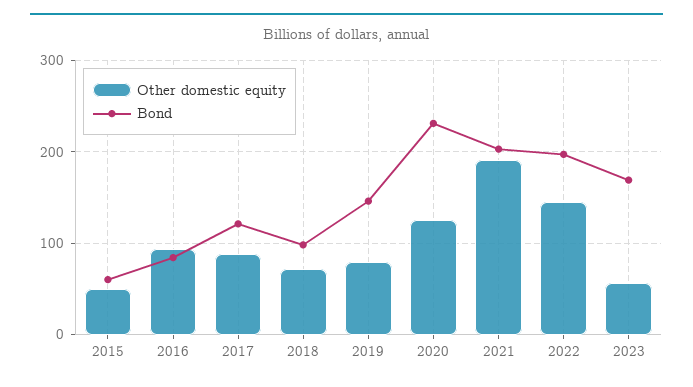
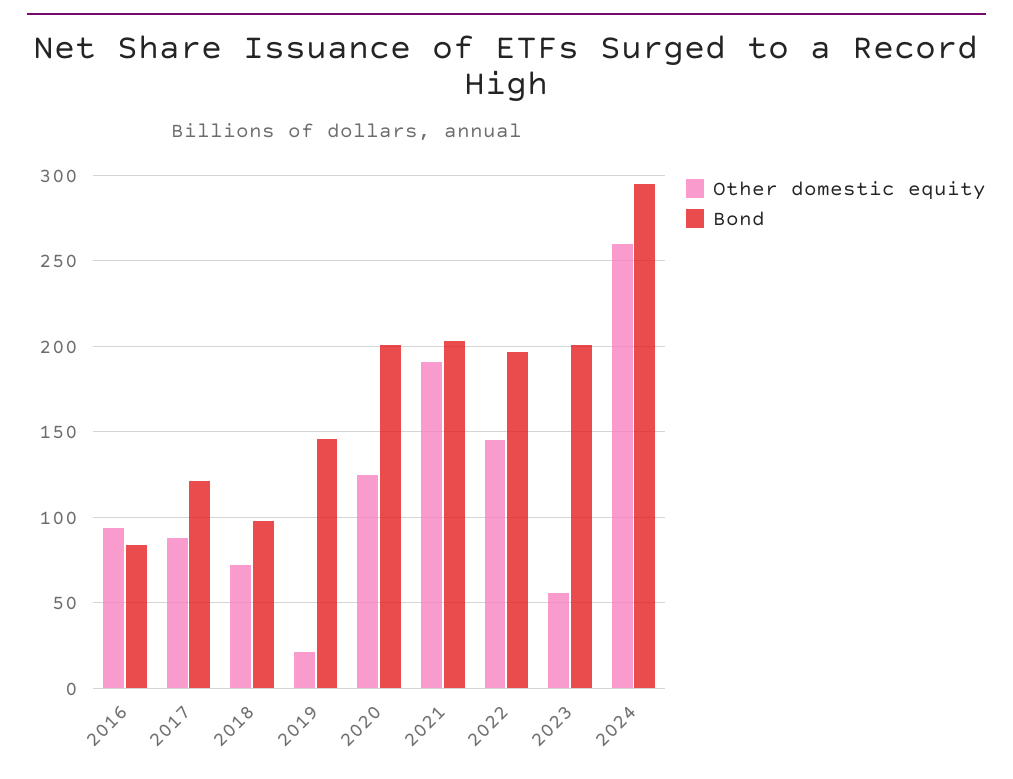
Other domestic equity, 2015: 50 -> none
Bond, 2015: 60 -> none
Other domestic equity, 2019: 80 -> 20
Bond, 2020: 230 -> 200
Bond, 2023: 170 -> 200
Other domestic equity, 2024: none -> 260
Bond, 2024: none -> 295

